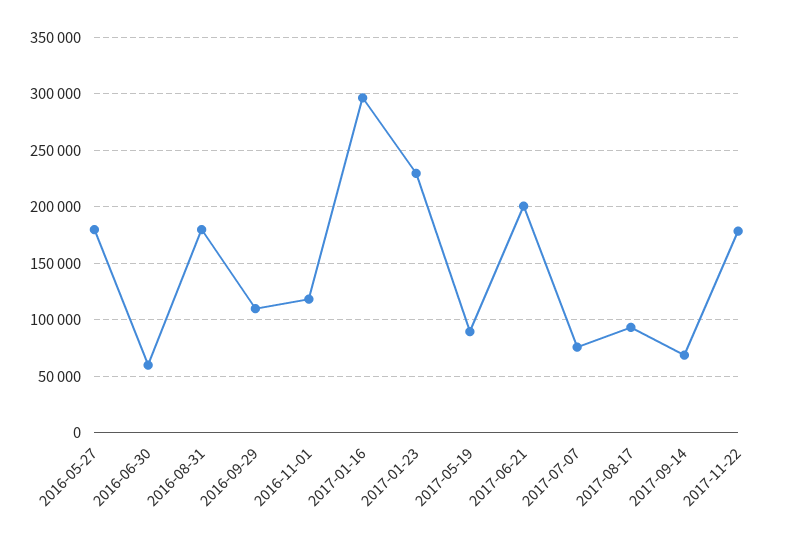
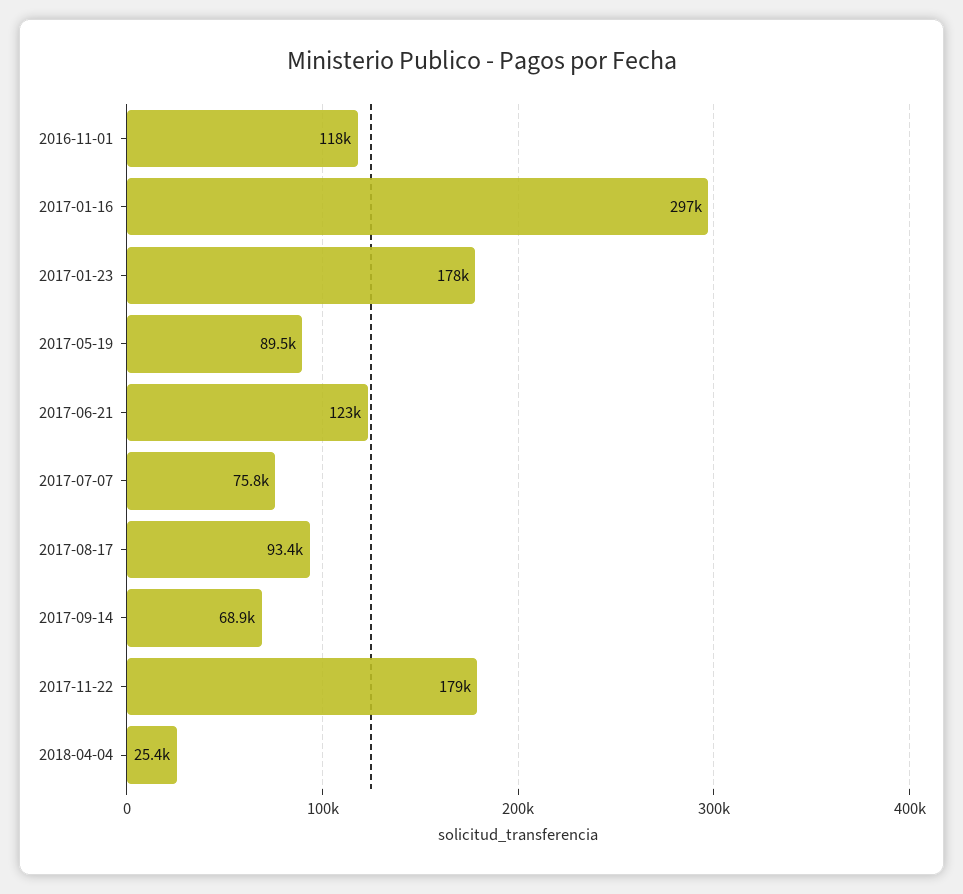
2016-05-27: 180000 -> none
2016-06-30: 60000 -> none
2016-08-31: 180000 -> none
2016-09-29: 110000 -> none
2017-01-23: 230000 -> 178000
2017-06-21: 200000 -> 123000
2018-04-04: none -> 25400

